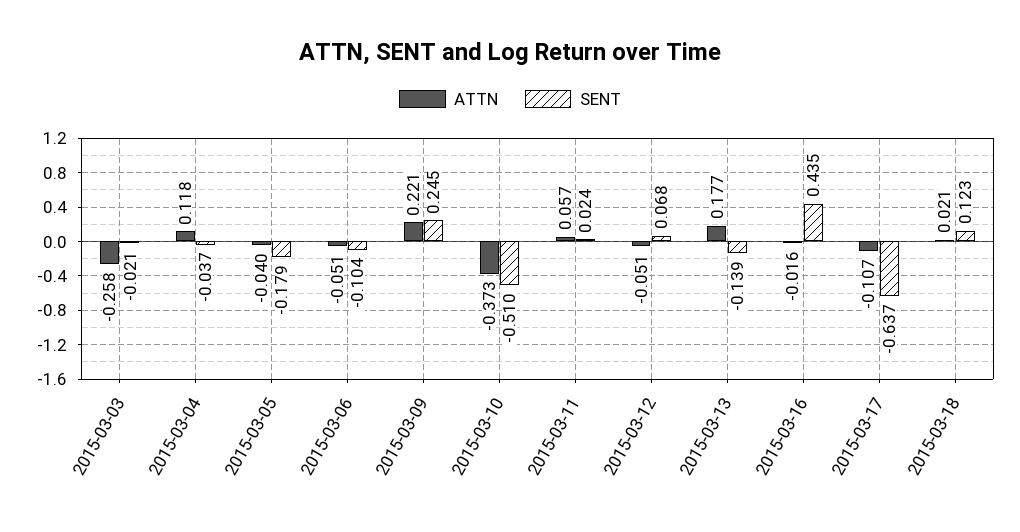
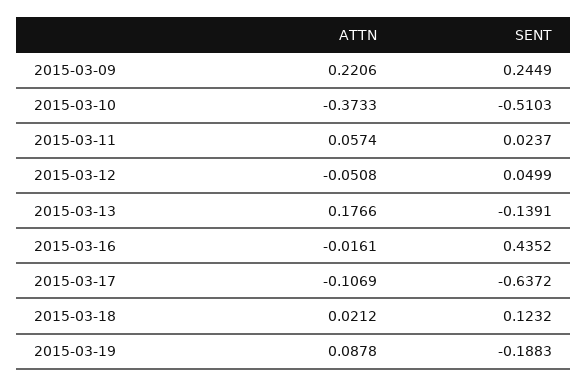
ATTN, 2015-03-03: -0.258 -> none
SENT, 2015-03-03: -0.021 -> none
ATTN, 2015-03-04: 0.118 -> none
SENT, 2015-03-04: -0.037 -> none
ATTN, 2015-03-05: -0.04 -> none
SENT, 2015-03-05: -0.179 -> none
ATTN, 2015-03-06: -0.051 -> none
SENT, 2015-03-06: -0.104 -> none
SENT, 2015-03-12: 0.068 -> 0.0499
ATTN, 2015-03-19: none -> 0.0878
SENT, 2015-03-19: none -> -0.1883

